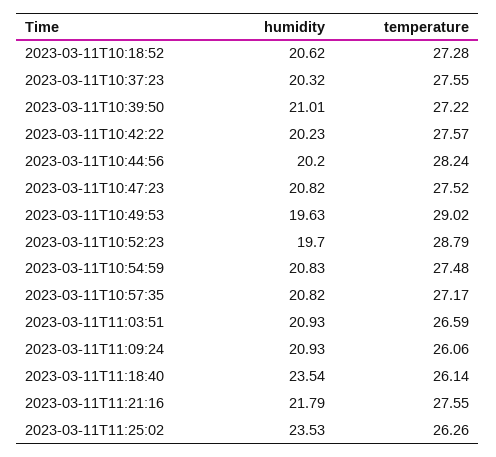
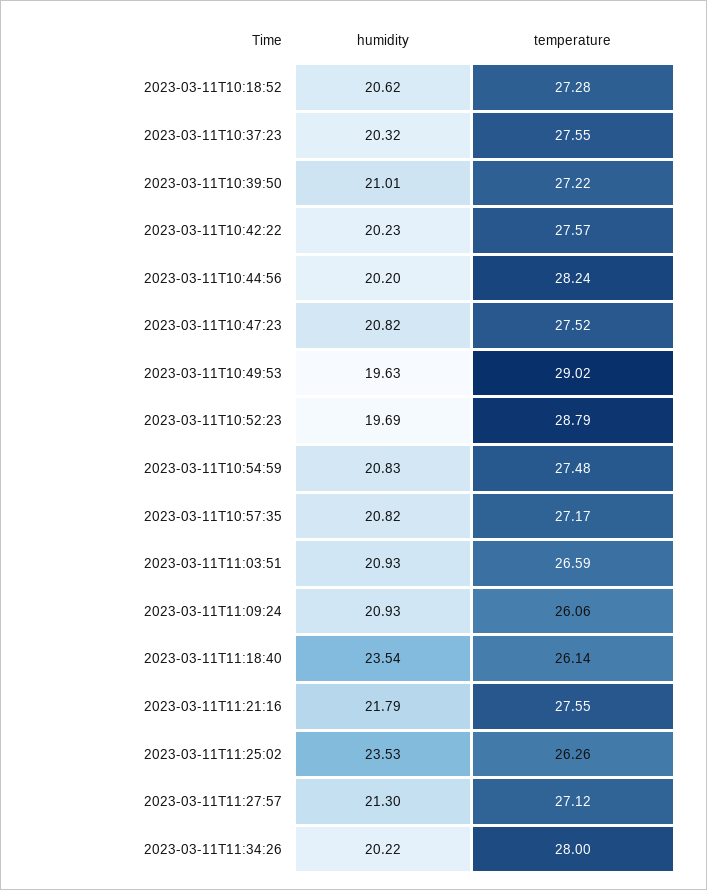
humidity, 2023-03-11T10:52:23: 19.7 -> 19.69
humidity, 2023-03-11T11:27:57: none -> 21.3
temperature, 2023-03-11T11:27:57: none -> 27.12
humidity, 2023-03-11T11:34:26: none -> 20.22
temperature, 2023-03-11T11:34:26: none -> 28

